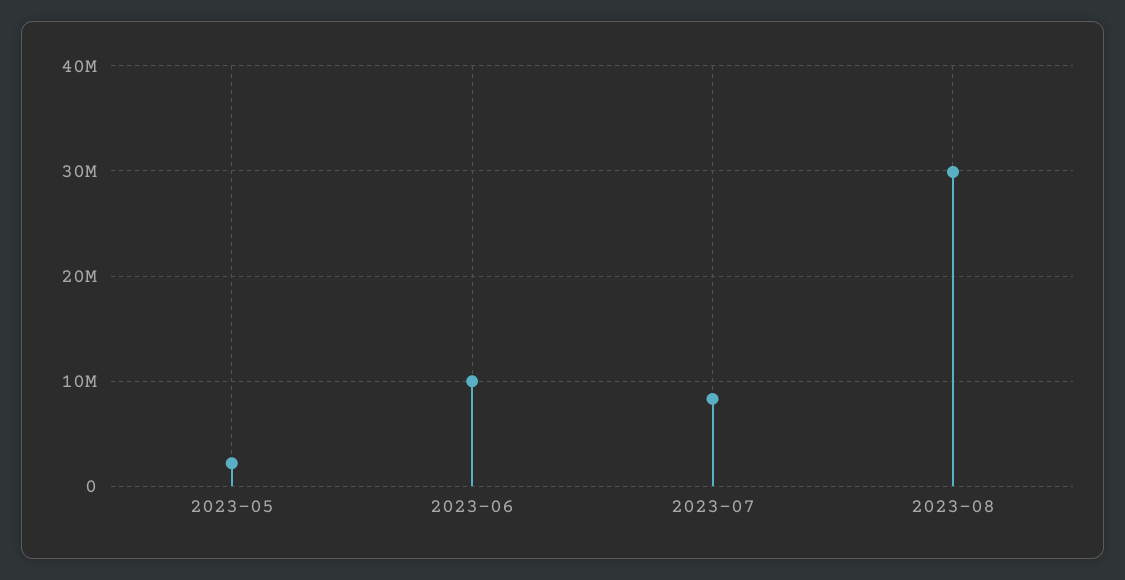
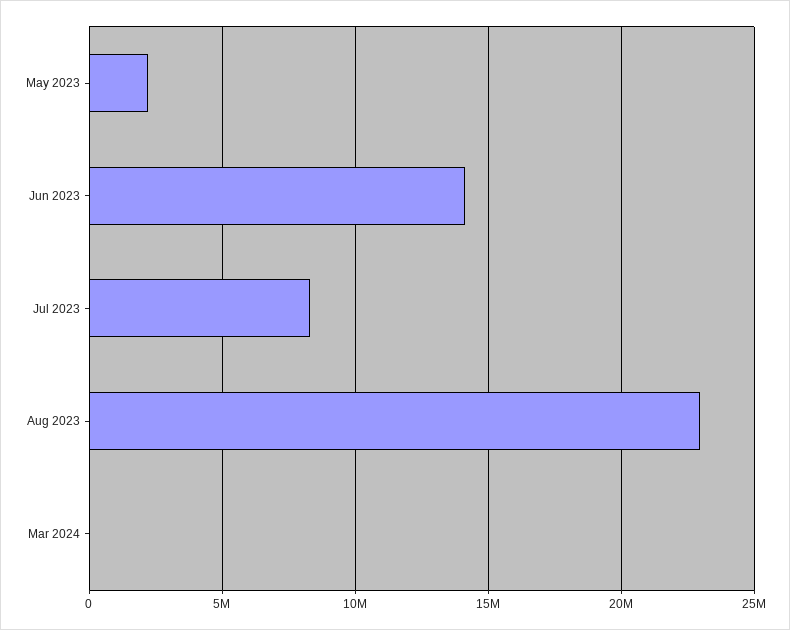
2023-06: 10000000 -> 14000000
2023-08: 30000000 -> 23000000
Mar 2024: none -> 0

